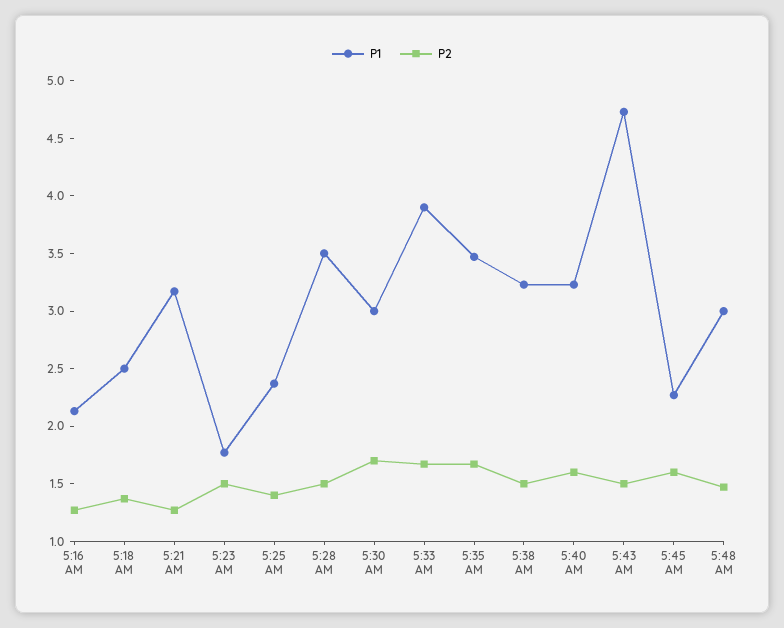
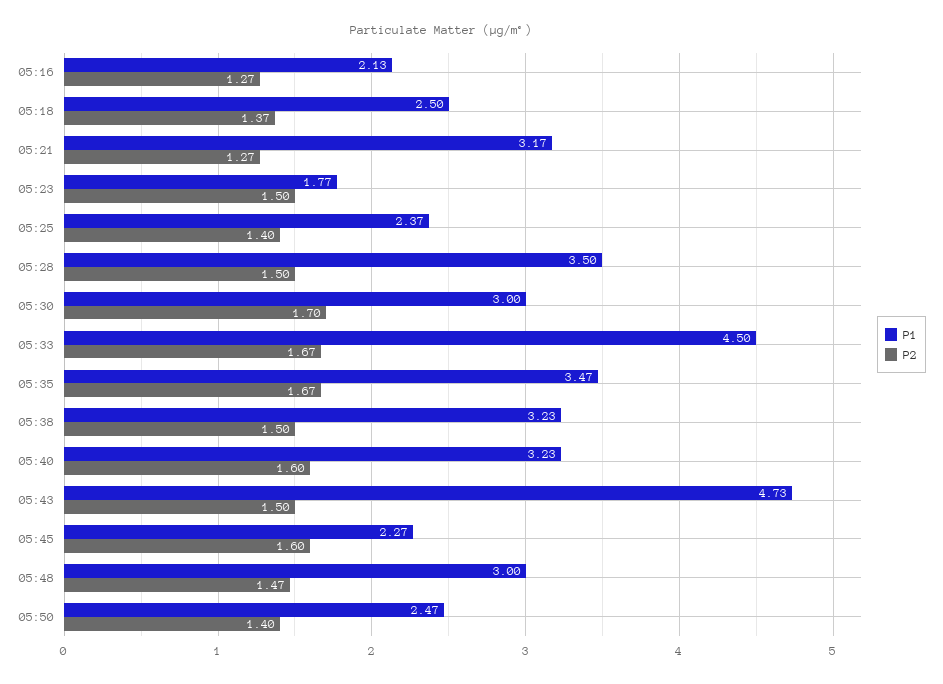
P1, 5:33 AM: 3.9 -> 4.5
P1, 05:50: none -> 2.47
P2, 05:50: none -> 1.4

